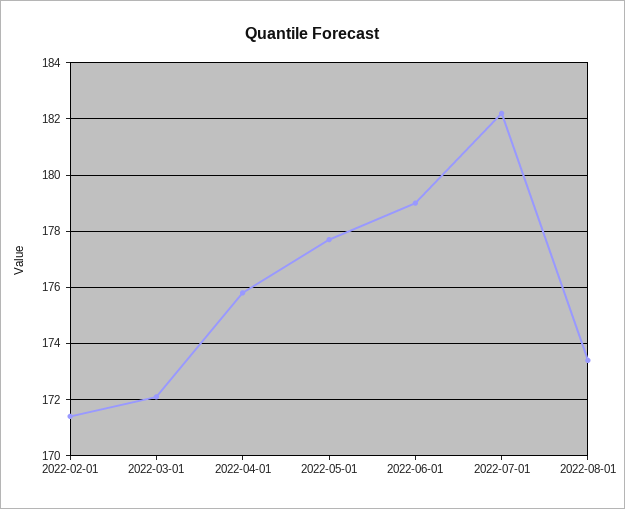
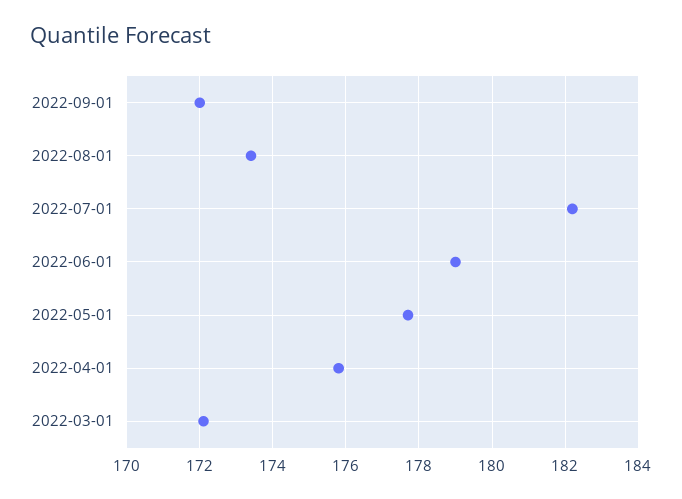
2022-02-01: 171.5 -> none
2022-09-01: none -> 172

